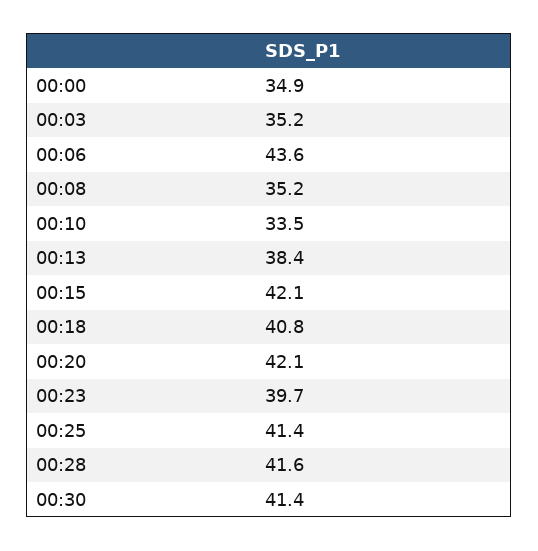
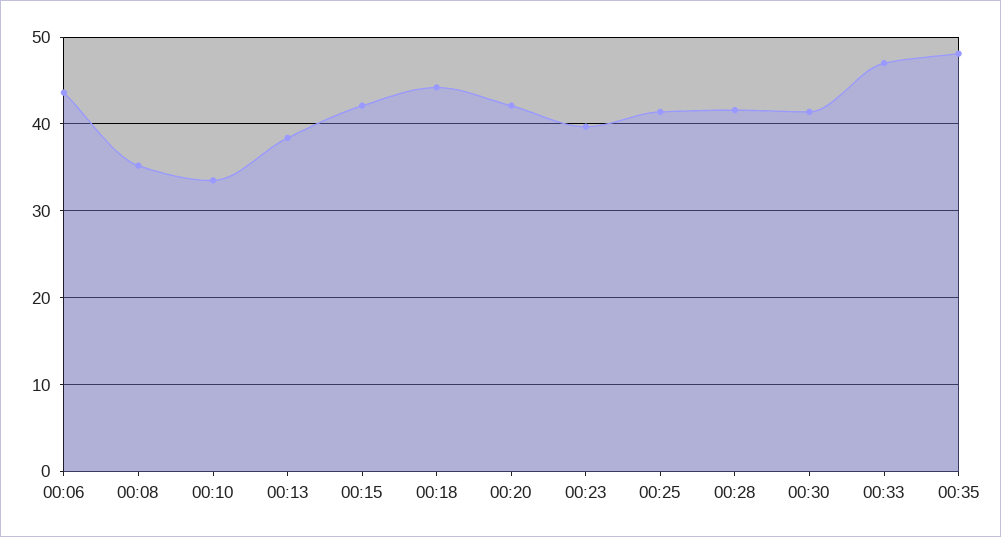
00:00: 34.9 -> none
00:03: 35.2 -> none
00:18: 40.8 -> 44
00:33: none -> 47
00:35: none -> 48

